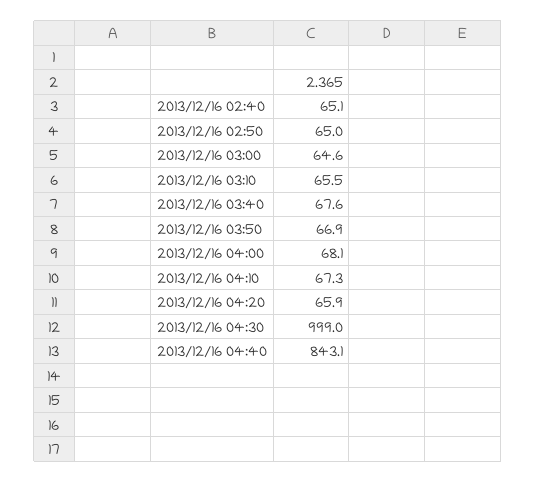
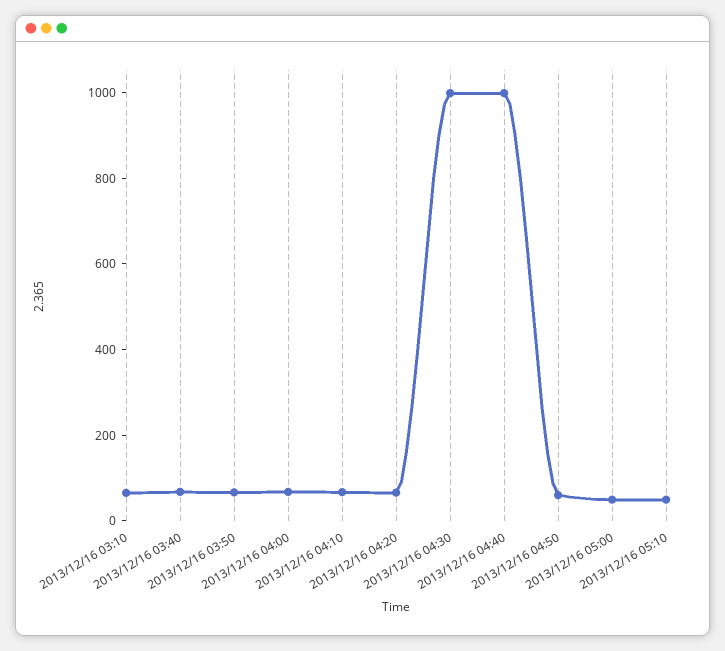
2013/12/16 02:40: 65.1 -> none
2013/12/16 02:50: 65 -> none
2013/12/16 03:00: 64.6 -> none
2013/12/16 04:40: 843.1 -> 1000
2013/12/16 04:50: none -> 50
2013/12/16 05:00: none -> 50
2013/12/16 05:10: none -> 50

